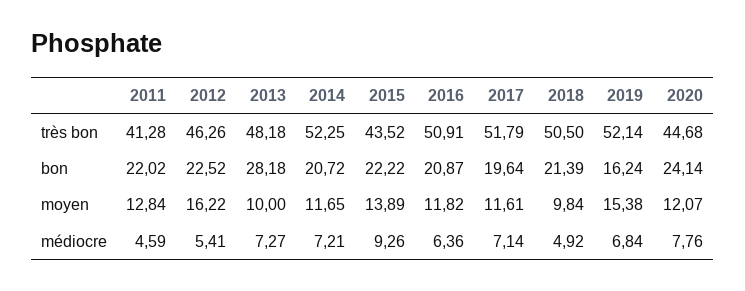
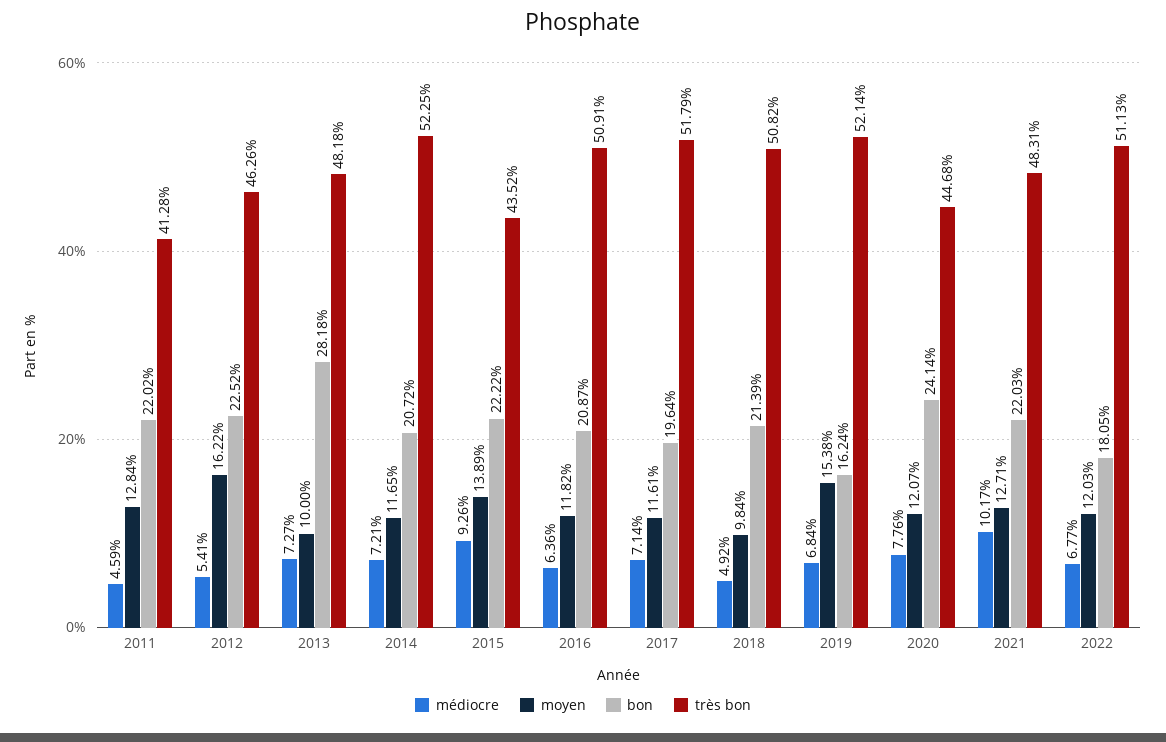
très bon, 2018: 50.5 -> 50.82
médiocre, 2021: none -> 10.17
moyen, 2021: none -> 12.71
bon, 2021: none -> 22.03
très bon, 2021: none -> 48.31
médiocre, 2022: none -> 6.77
moyen, 2022: none -> 12.03
bon, 2022: none -> 18.05
très bon, 2022: none -> 51.13

